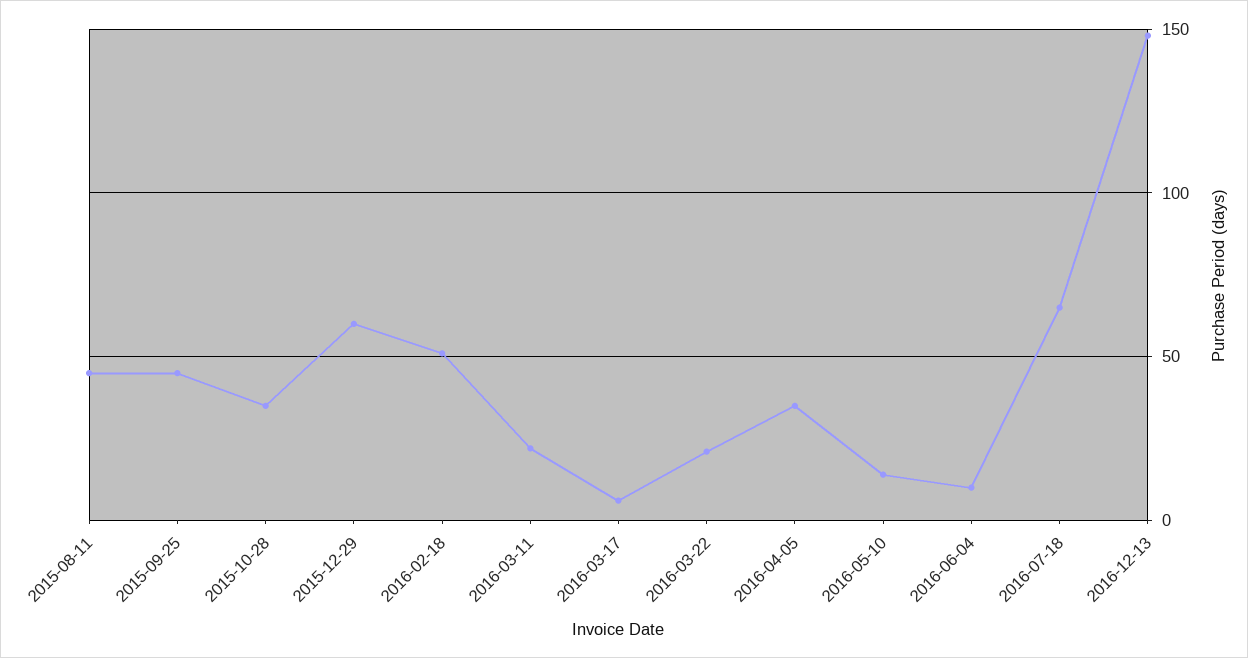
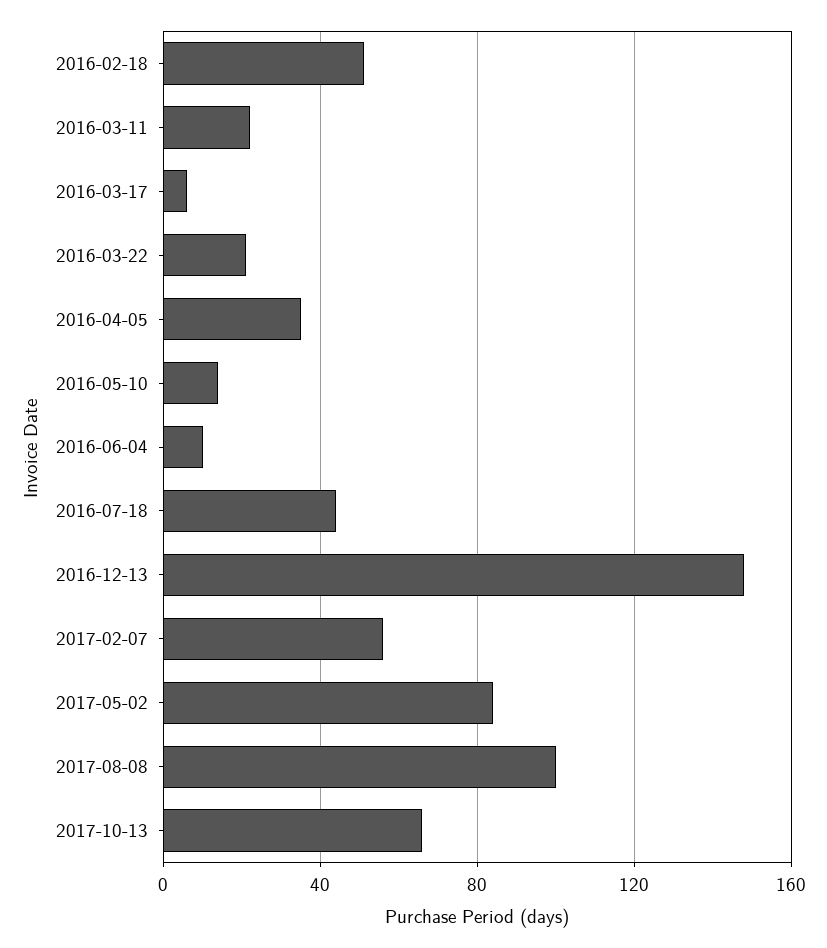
2015-08-11: 45 -> none
2015-09-25: 45 -> none
2015-10-28: 35 -> none
2015-12-29: 60 -> none
2016-07-18: 65 -> 45
2017-02-07: none -> 55
2017-05-02: none -> 85
2017-08-08: none -> 100
2017-10-13: none -> 65

